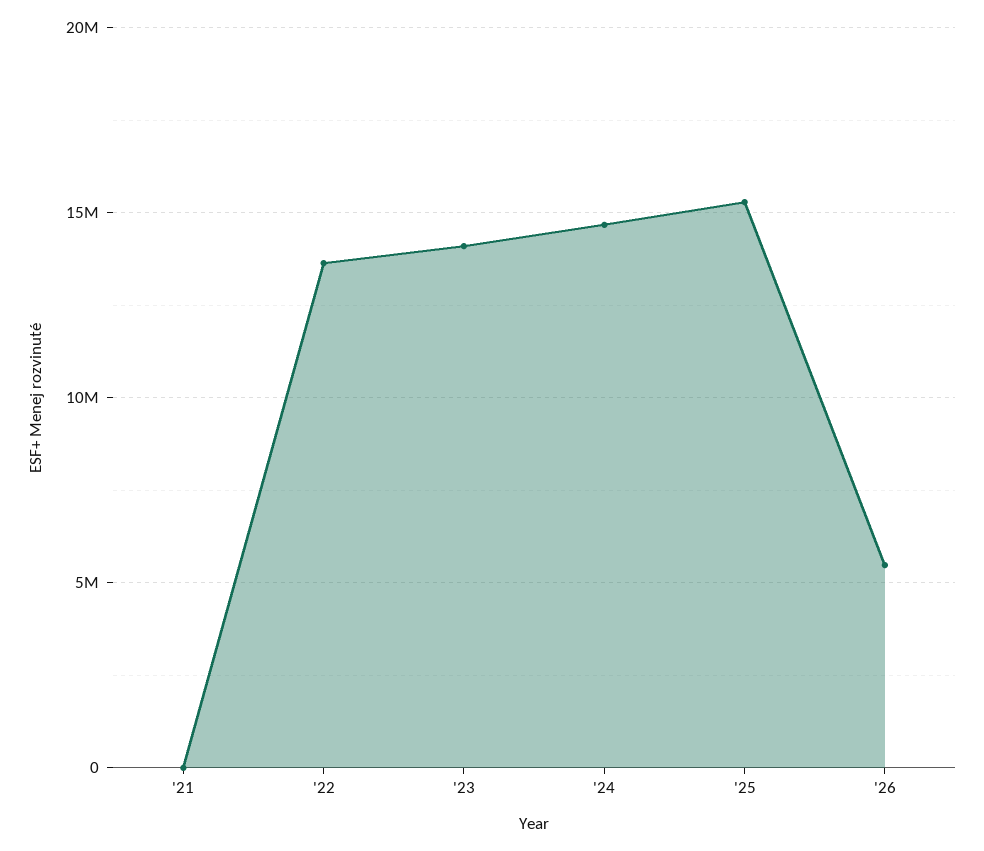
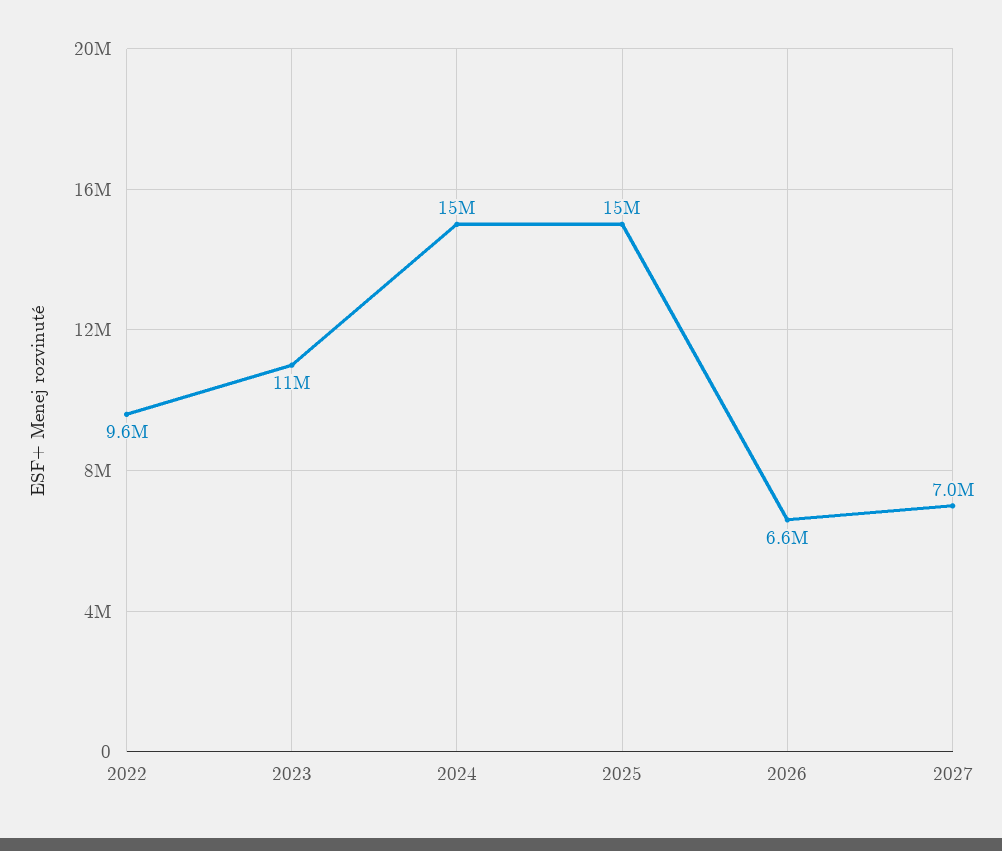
'21: 0 -> none
'22: 13500000 -> 9600000
'23: 14000000 -> 11000000
'26: 5500000 -> 6600000
2027: none -> 7000000

